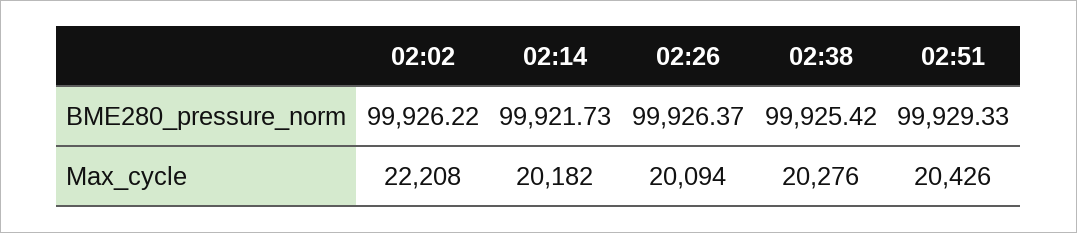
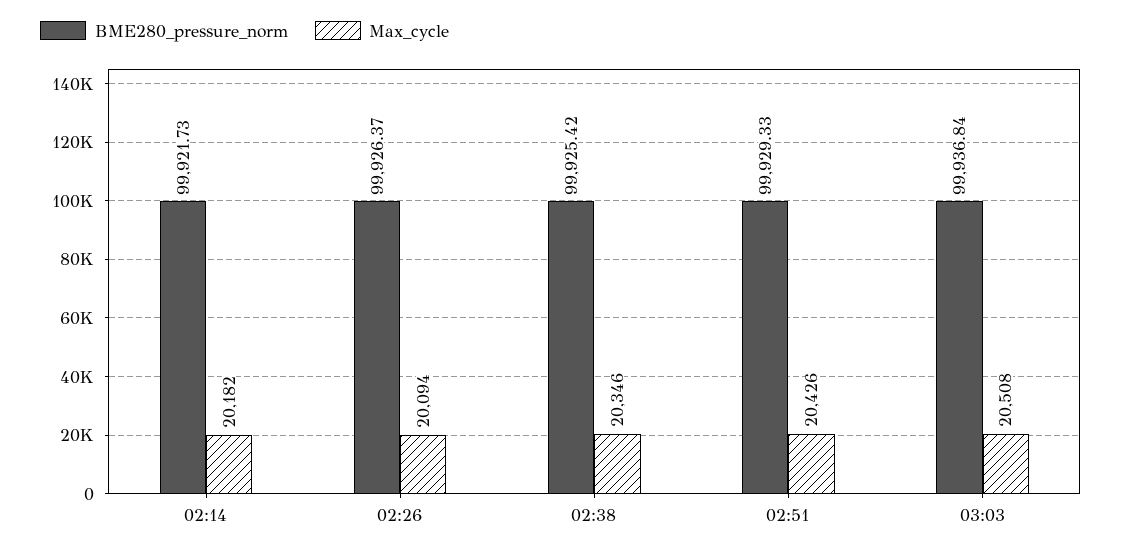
BME280_pressure_norm, 02:02: 99926.22 -> none
Max_cycle, 02:02: 22208 -> none
Max_cycle, 02:38: 20276 -> 20346
BME280_pressure_norm, 03:03: none -> 99936.84
Max_cycle, 03:03: none -> 20508

